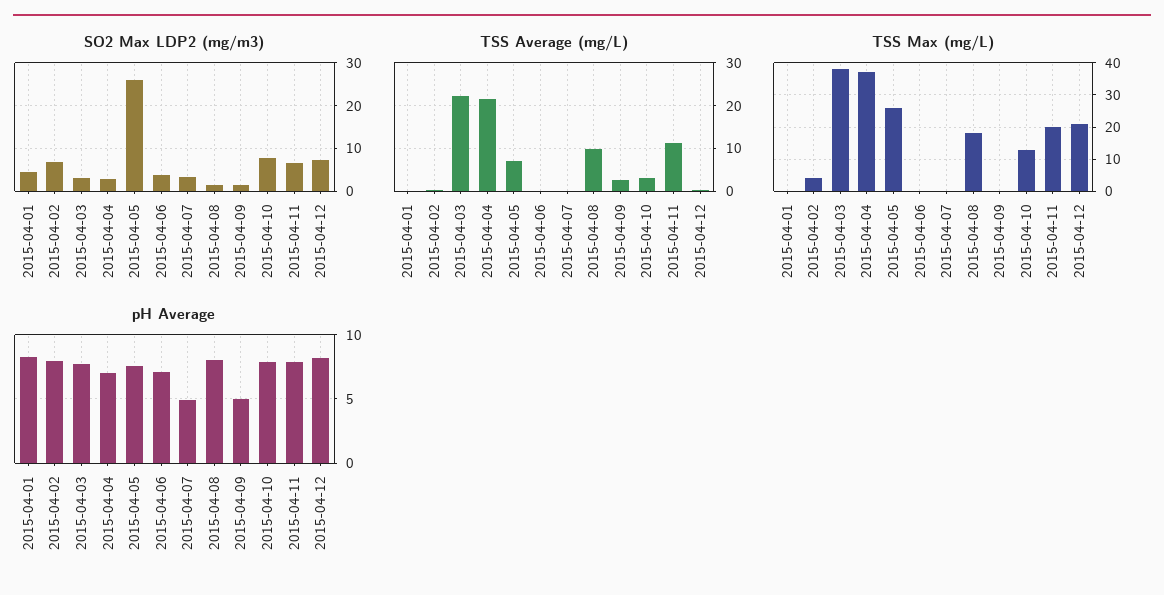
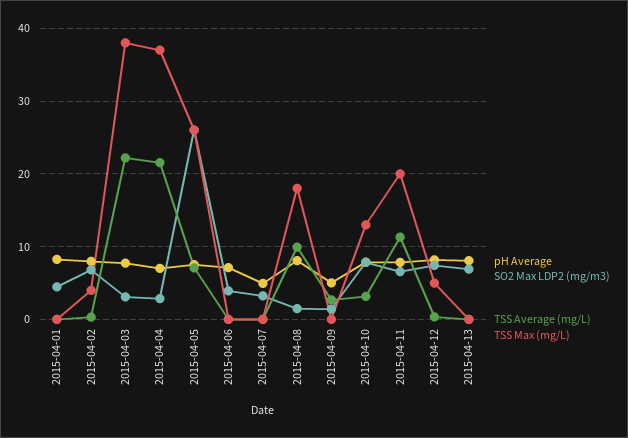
TSS Max (mg/L), 2015-04-12: 20 -> 5
pH Average, 2015-04-13: none -> 8
SO2 Max LDP2 (mg/m3), 2015-04-13: none -> 7
TSS Average (mg/L), 2015-04-13: none -> 0
TSS Max (mg/L), 2015-04-13: none -> 0

